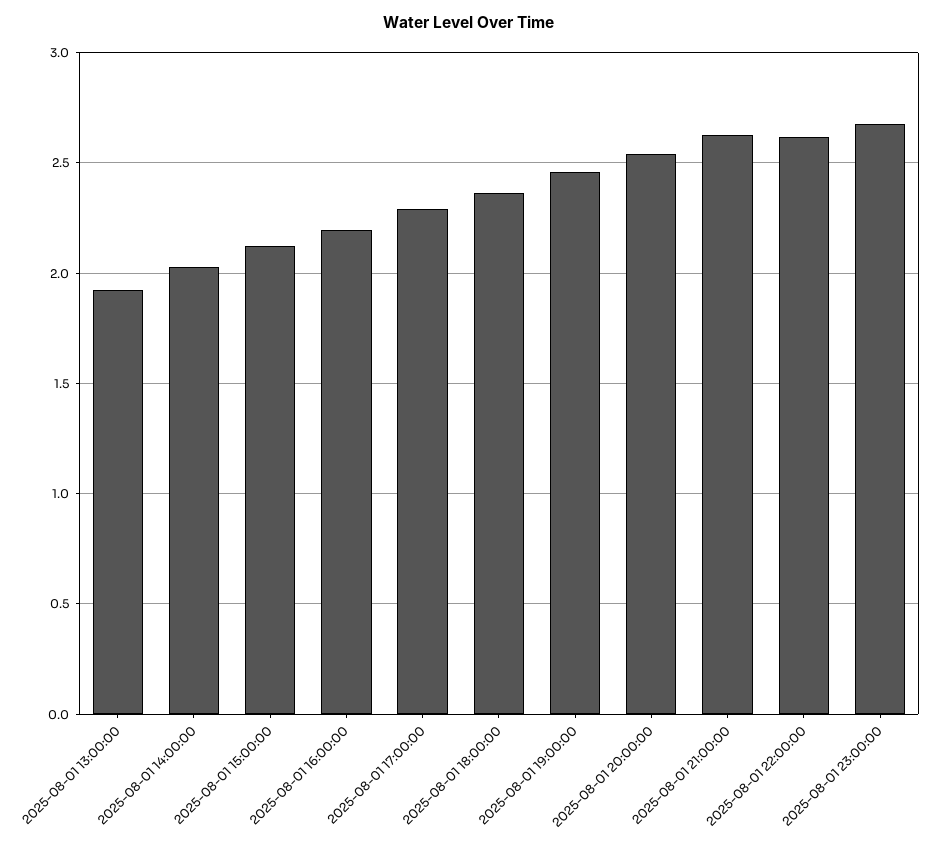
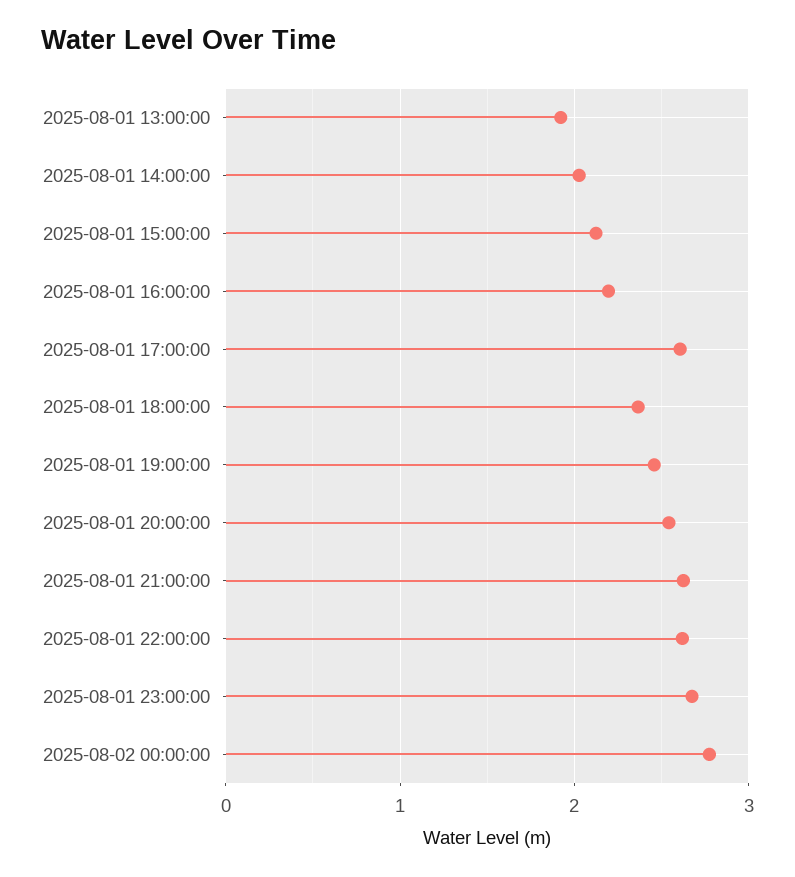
2025-08-01 17:00:00: 2.3 -> 2.6
2025-08-02 00:00:00: none -> 2.8

